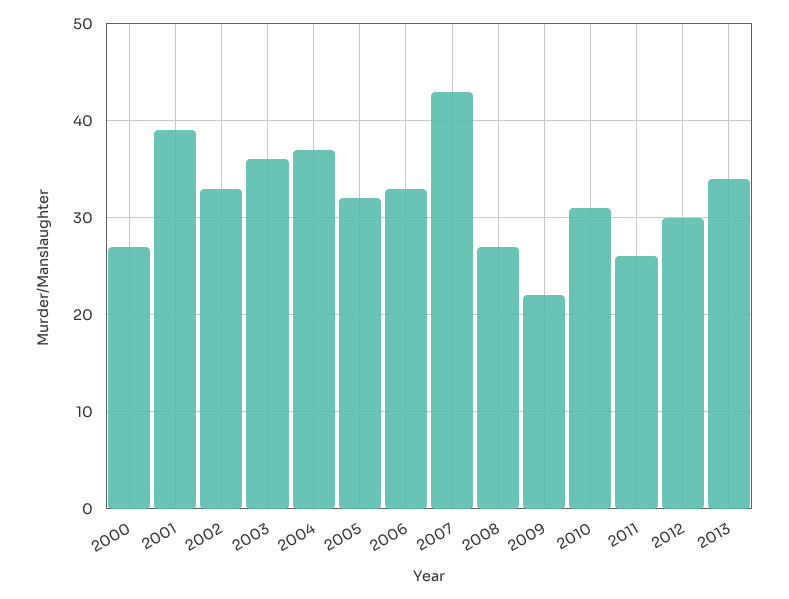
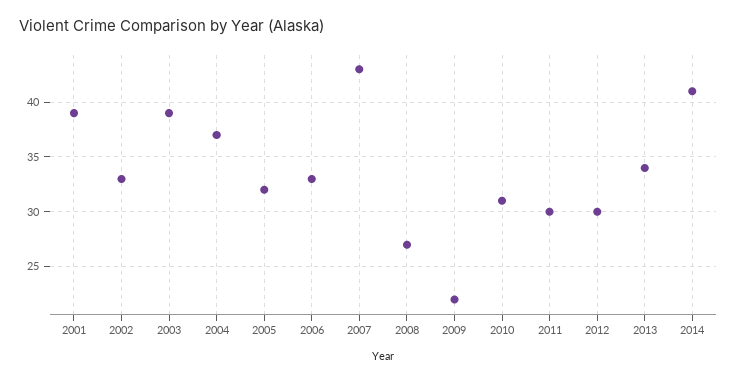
2000: 27 -> none
2003: 36 -> 39
2011: 26 -> 30
2014: none -> 41

